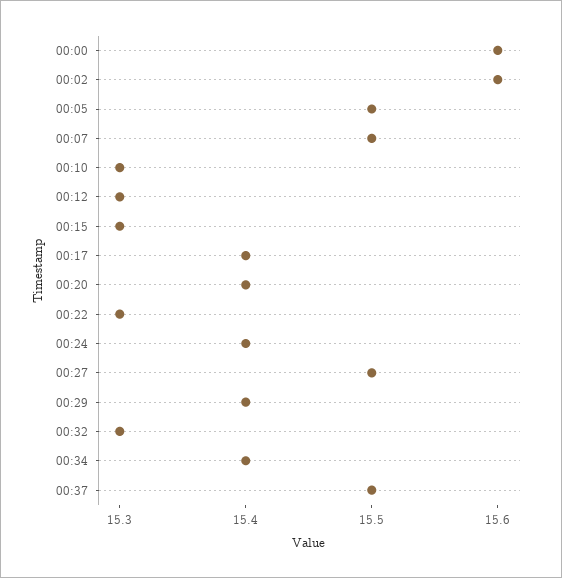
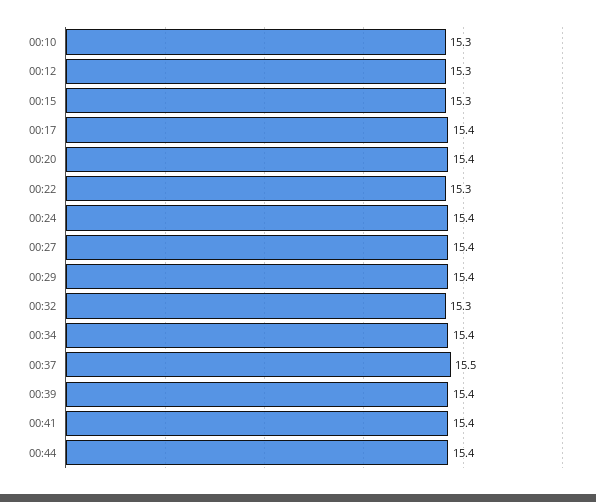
00:00: 15.6 -> none
00:02: 15.6 -> none
00:05: 15.5 -> none
00:07: 15.5 -> none
00:27: 15.5 -> 15.4
00:39: none -> 15.4
00:41: none -> 15.4
00:44: none -> 15.4

